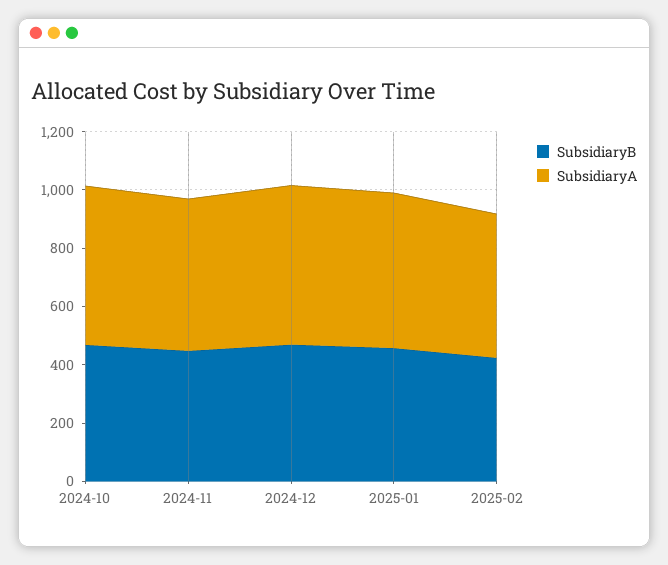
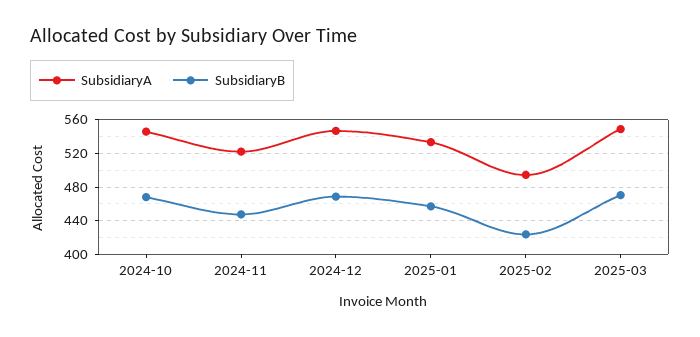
SubsidiaryA, 2025-03: none -> 550
SubsidiaryB, 2025-03: none -> 470

